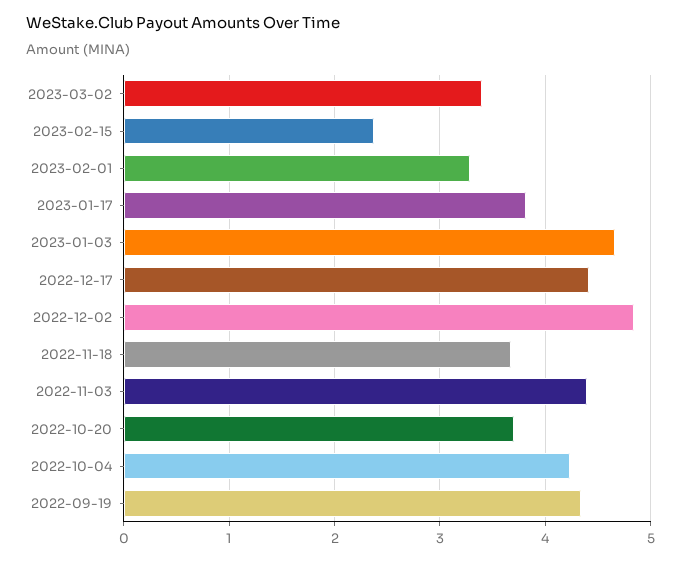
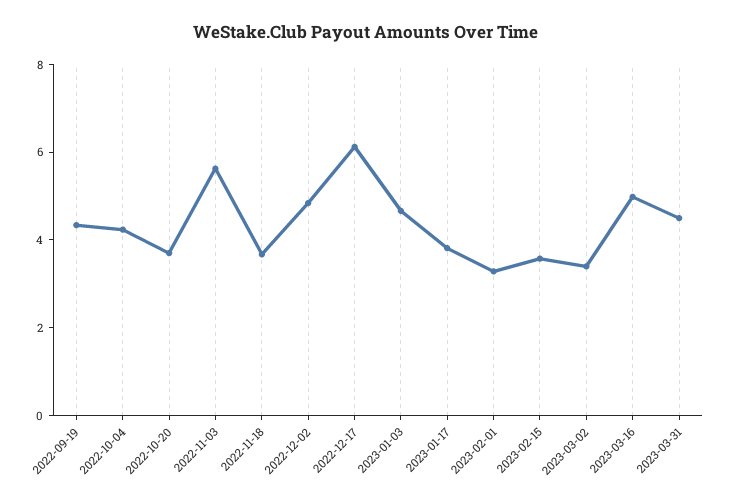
2023-02-15: 2.4 -> 3.5
2022-12-17: 4.4 -> 6
2022-11-03: 4.4 -> 5.5
2023-03-16: none -> 5
2023-03-31: none -> 4.5

